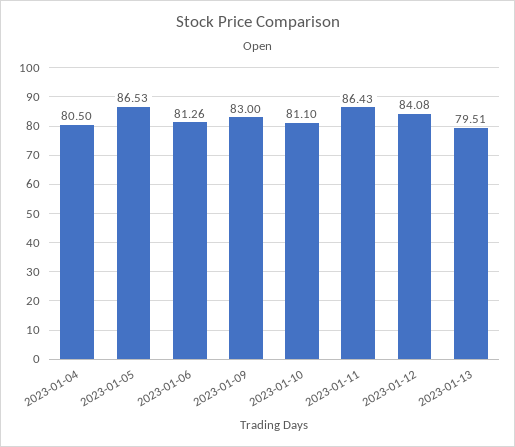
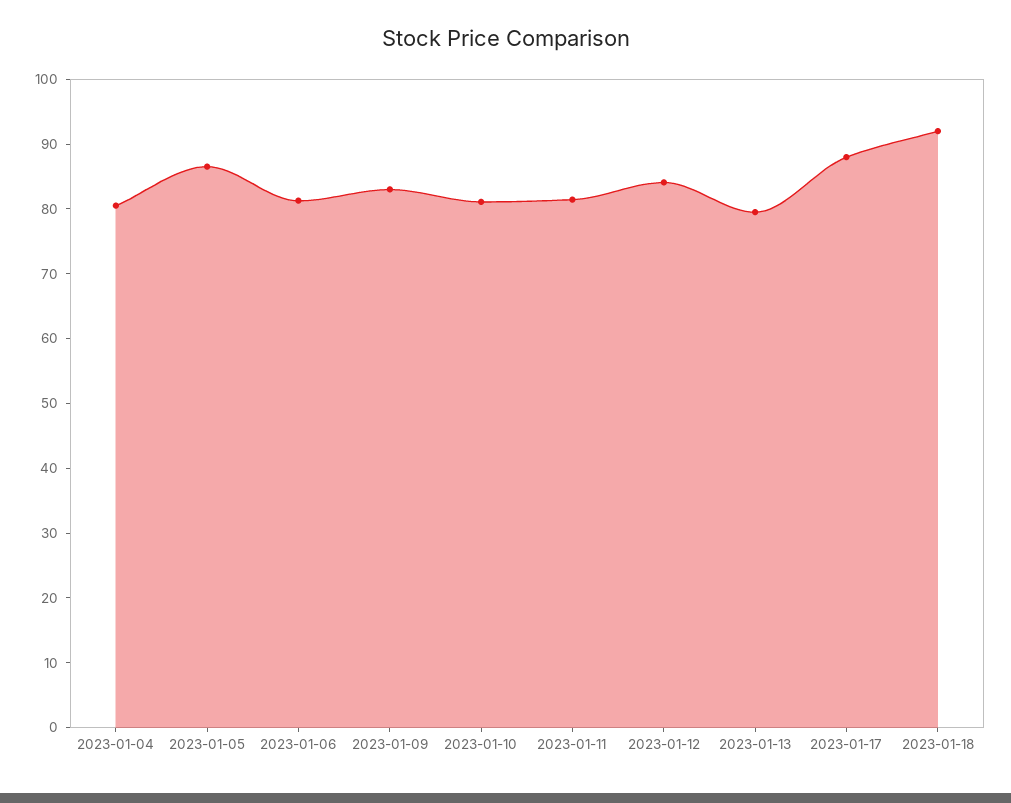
2023-01-11: 86.43 -> 82
2023-01-17: none -> 88
2023-01-18: none -> 92

